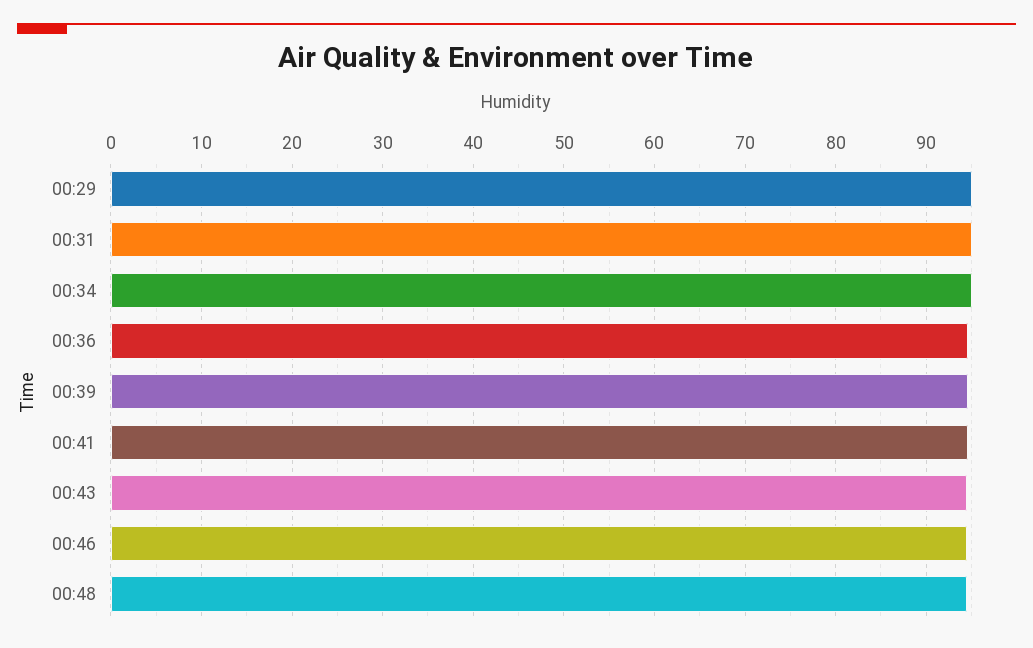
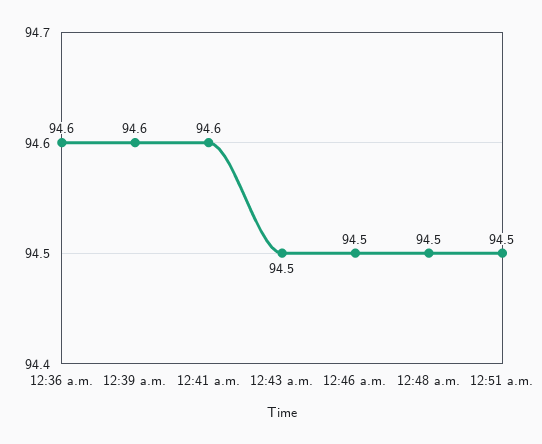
00:29: 95 -> none
00:31: 95 -> none
00:34: 95 -> none
12:51 a.m.: none -> 94.5

